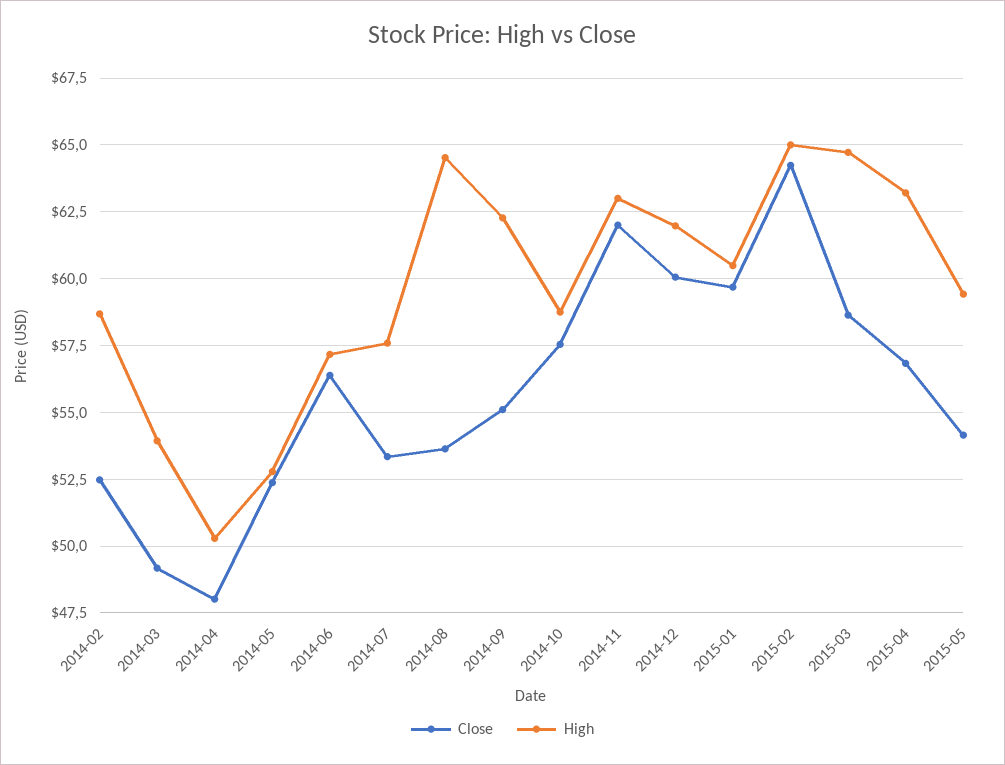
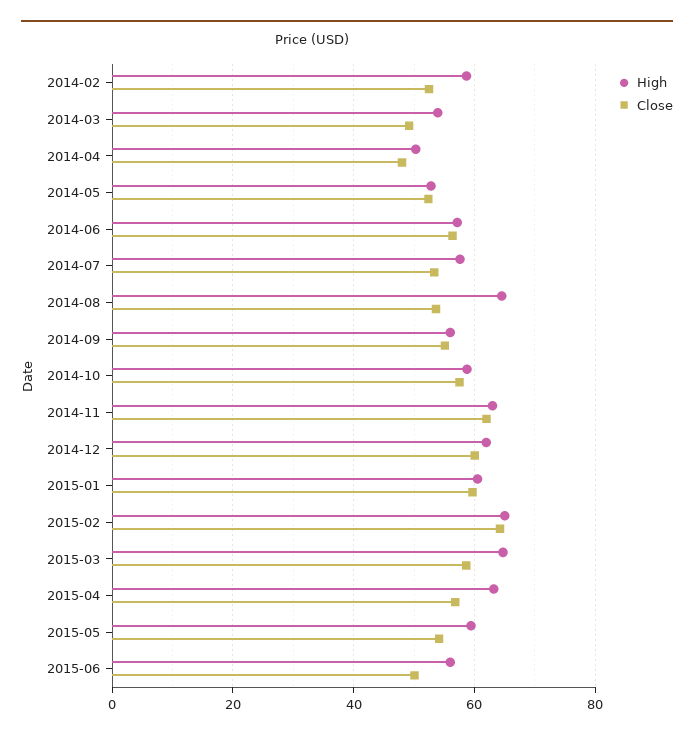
High, 2014-09: 62.25 -> 56
High, 2015-06: none -> 56
Close, 2015-06: none -> 50

